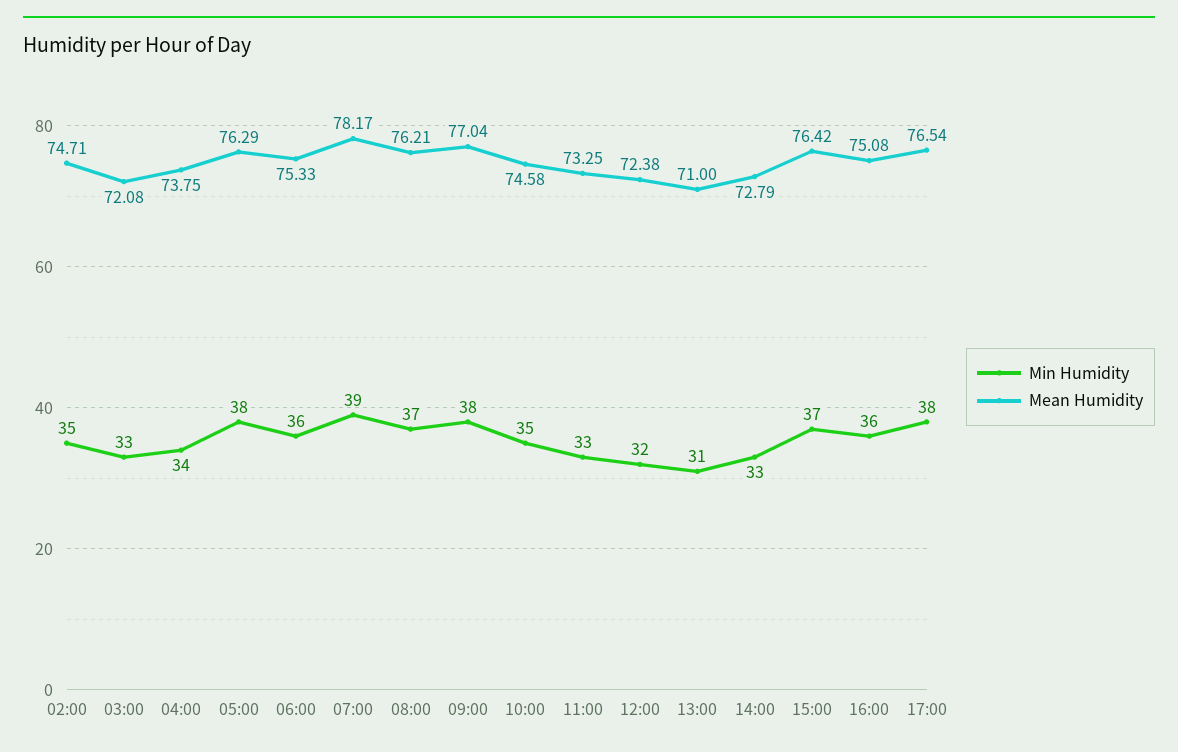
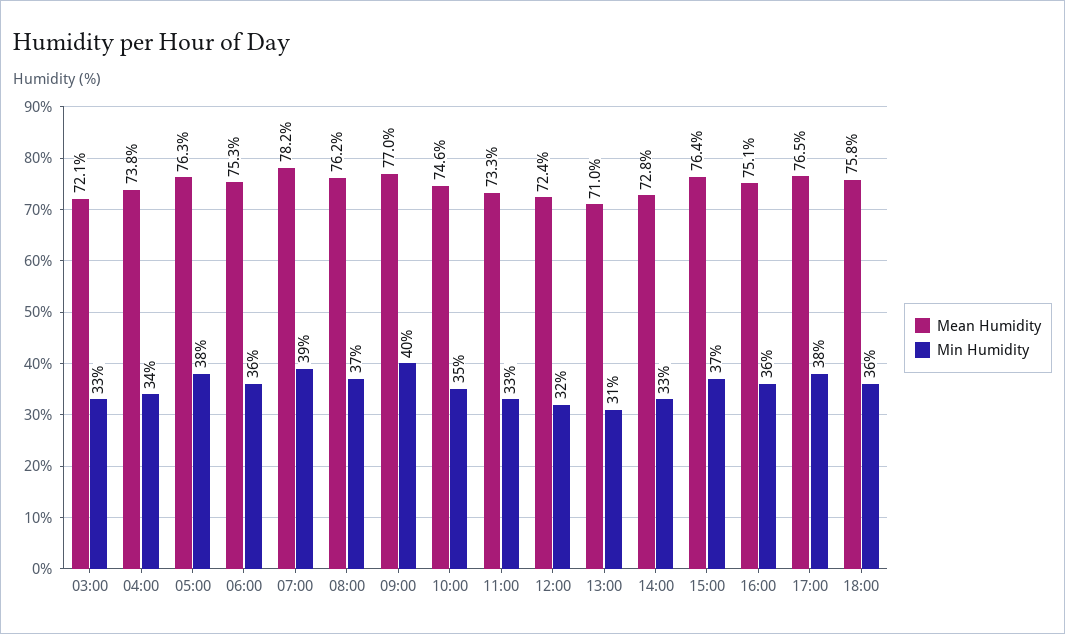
Min Humidity, 02:00: 35 -> none
Mean Humidity, 02:00: 74.71 -> none
Min Humidity, 09:00: 38 -> 40
Mean Humidity, 18:00: none -> 75.8
Min Humidity, 18:00: none -> 36

